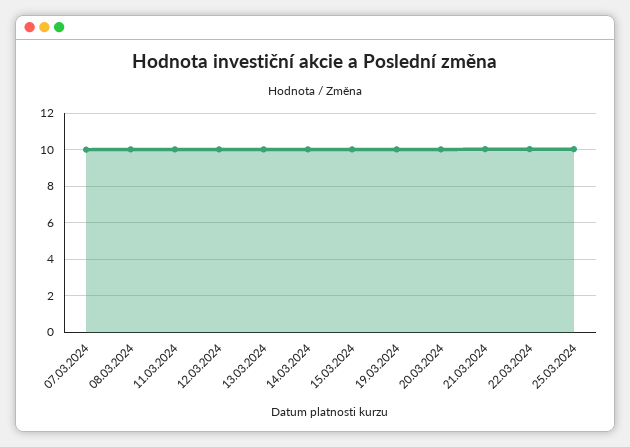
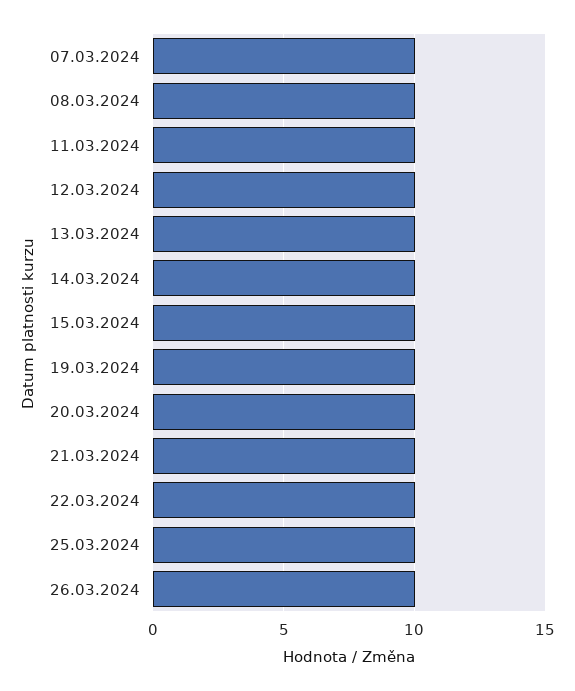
26.03.2024: none -> 10

